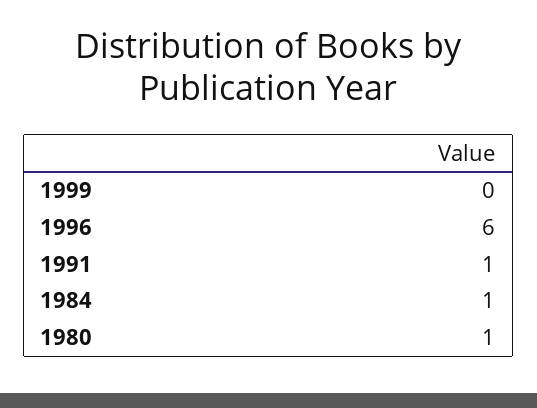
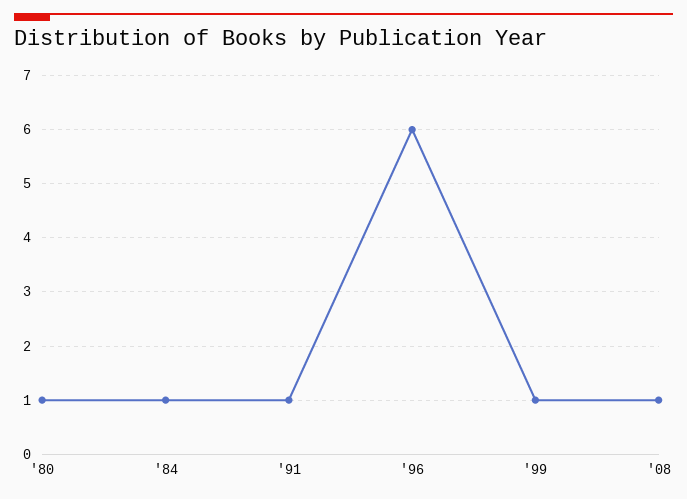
1999: 0 -> 1
'08: none -> 1

